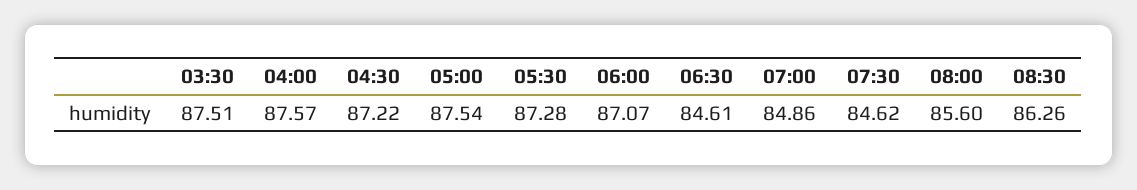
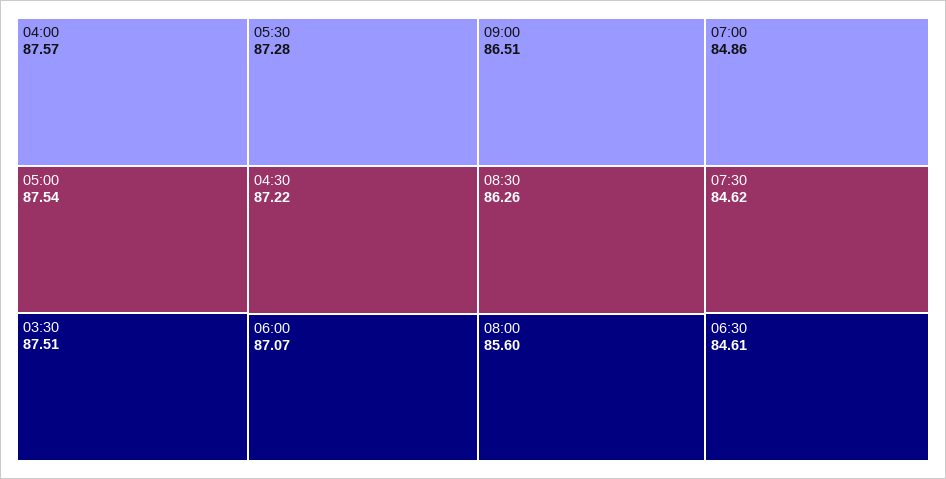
09:00: none -> 86.51

